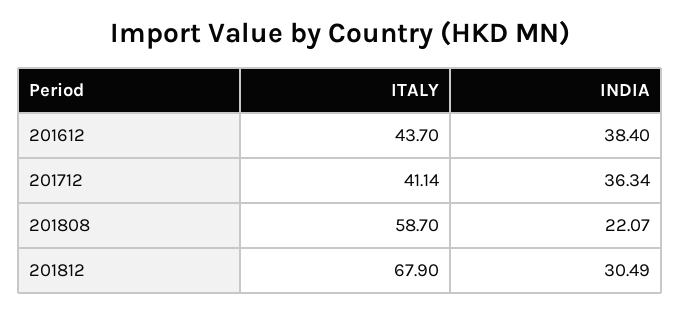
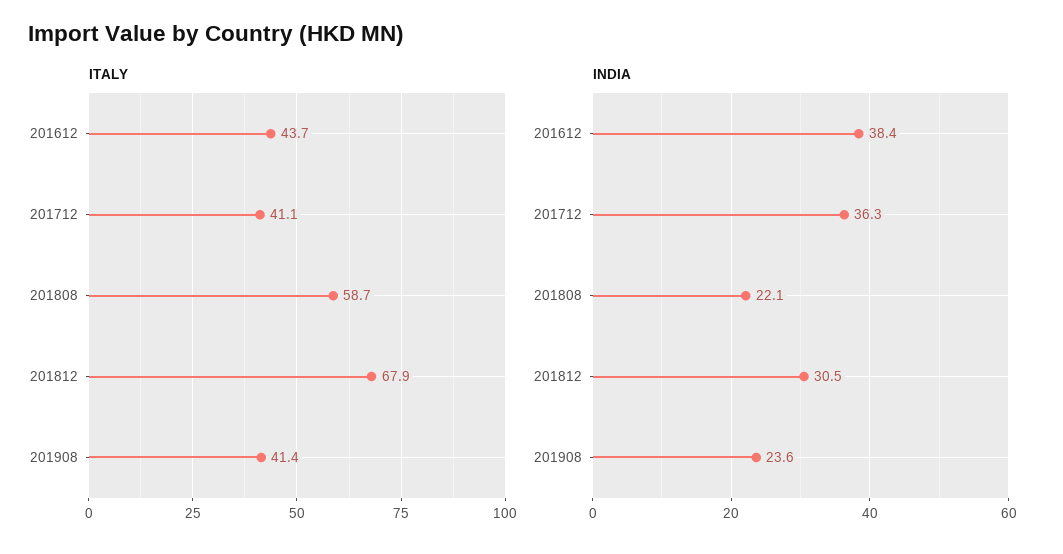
ITALY, 201908: none -> 41.4
INDIA, 201908: none -> 23.6

